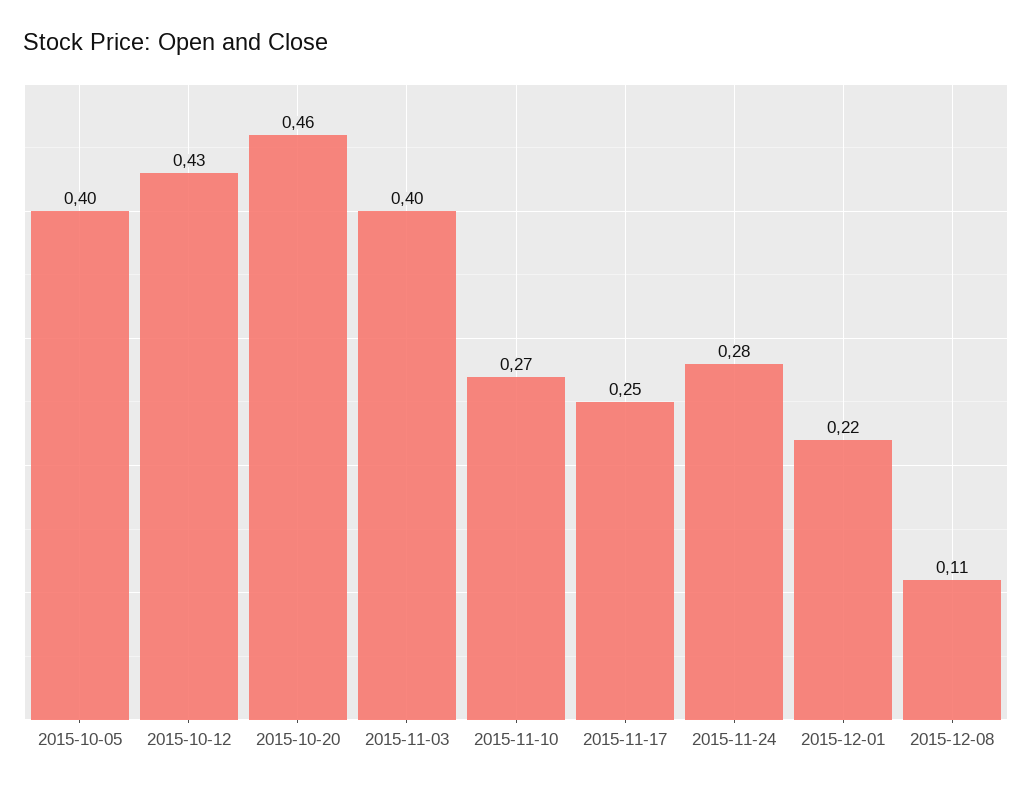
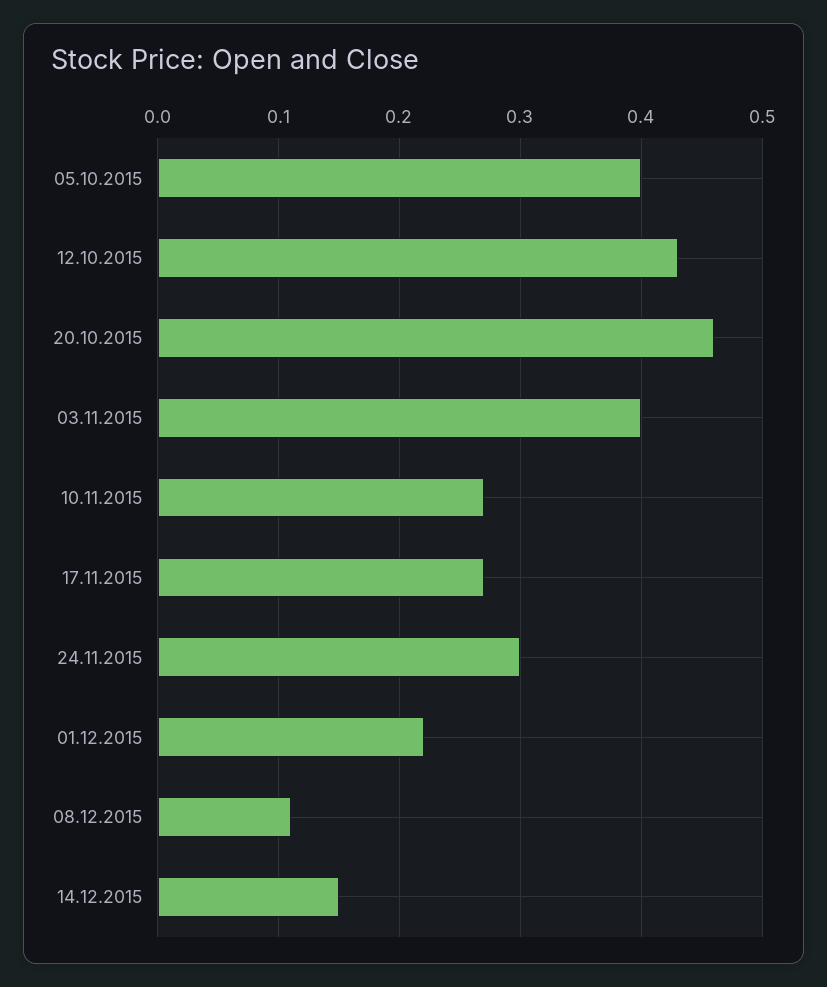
2015-11-17: 0.25 -> 0.27
2015-11-24: 0.28 -> 0.3
14.12.2015: none -> 0.15

